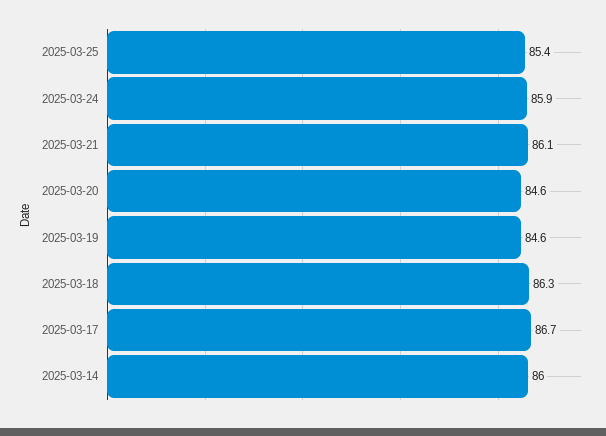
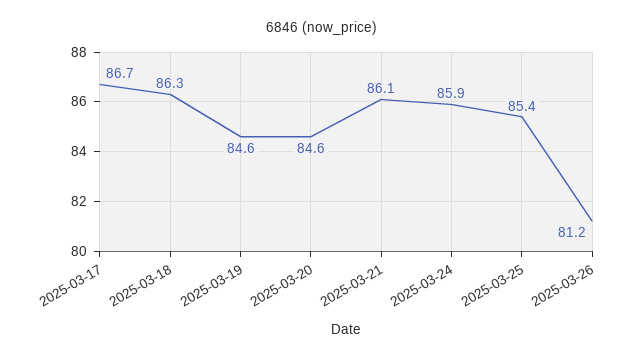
2025-03-14: 86 -> none
2025-03-26: none -> 81.2

